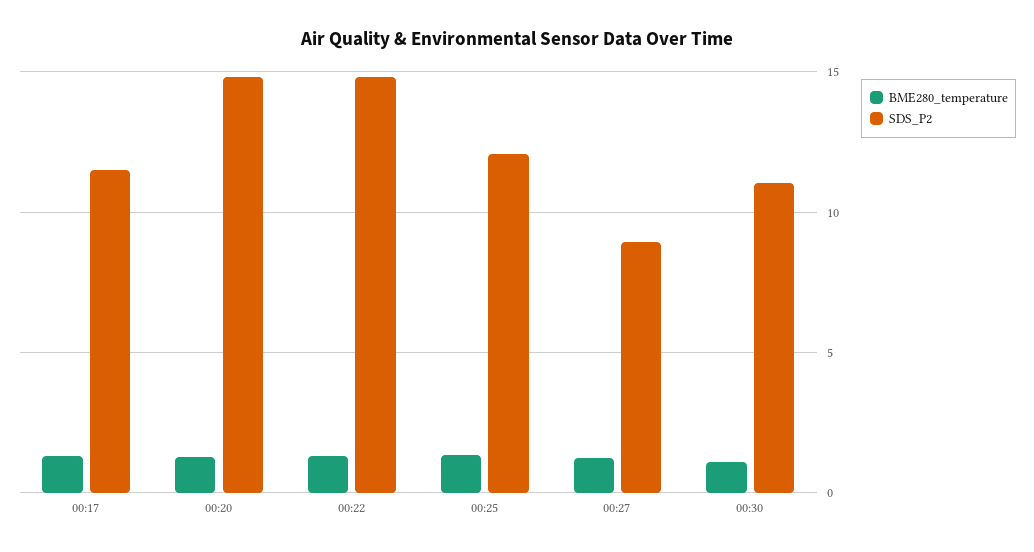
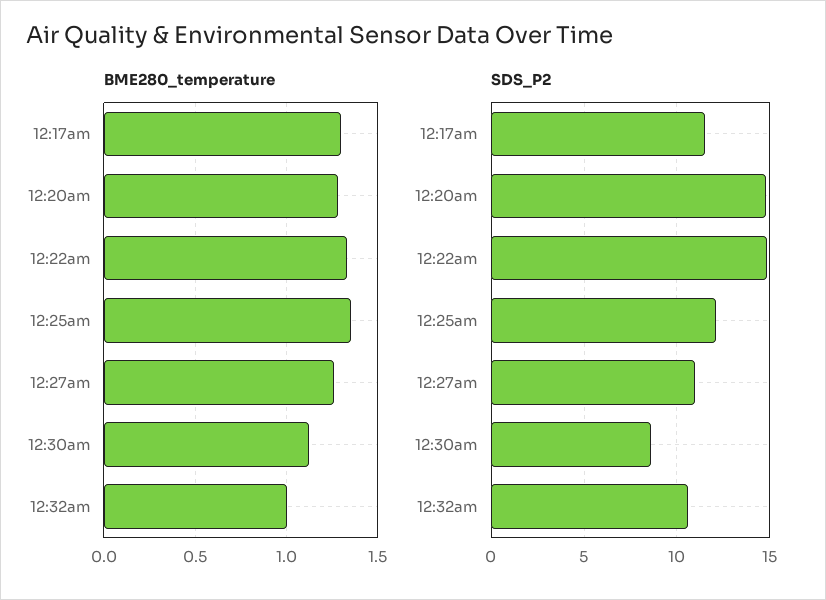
SDS_P2, 00:27: 9 -> 11
SDS_P2, 00:30: 11 -> 8.5
BME280_temperature, 12:32am: none -> 1
SDS_P2, 12:32am: none -> 10.5

